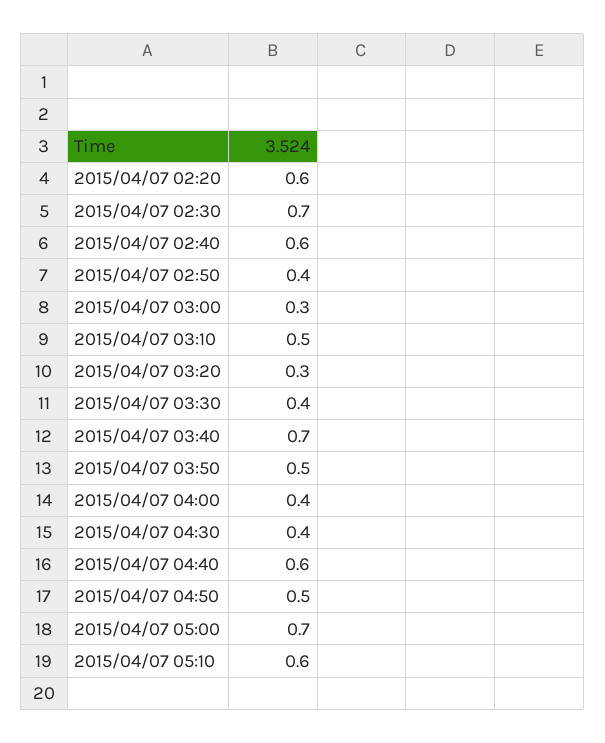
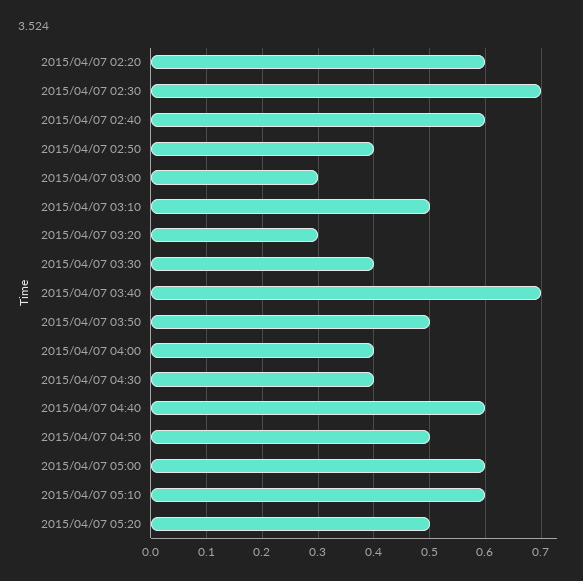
2015/04/07 05:00: 0.7 -> 0.6
2015/04/07 05:20: none -> 0.5

